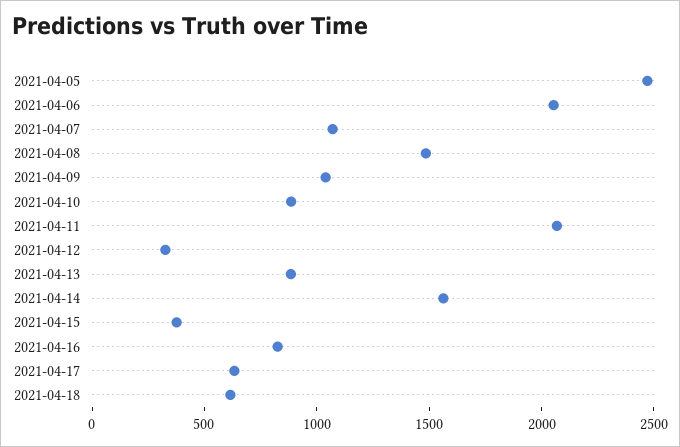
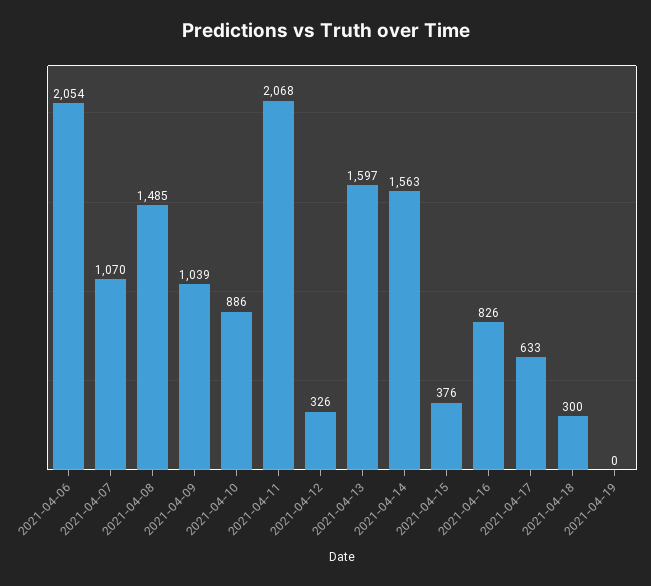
2021-04-05: 2500 -> none
2021-04-13: 900 -> 1597
2021-04-18: 600 -> 300
2021-04-19: none -> 0

